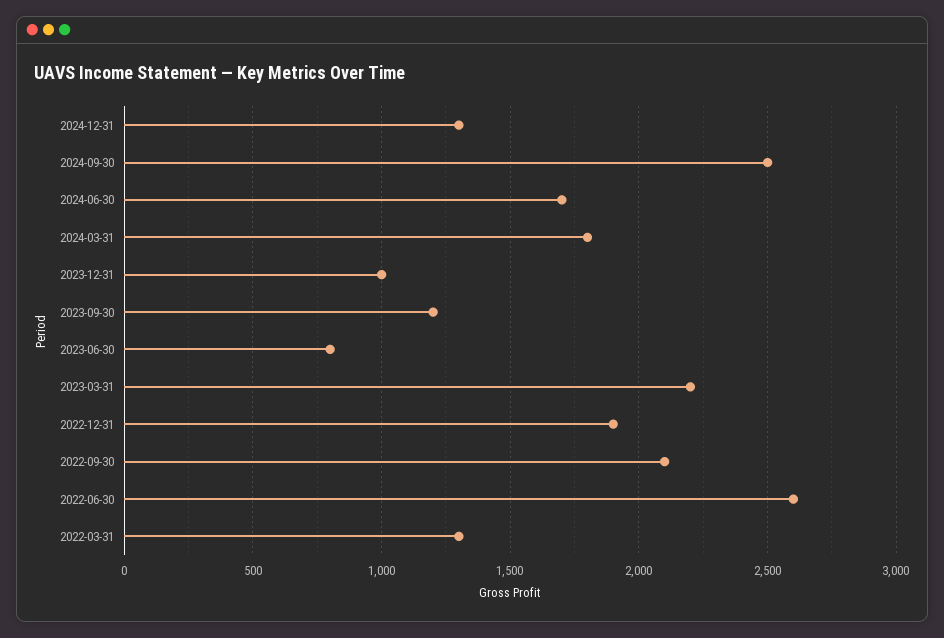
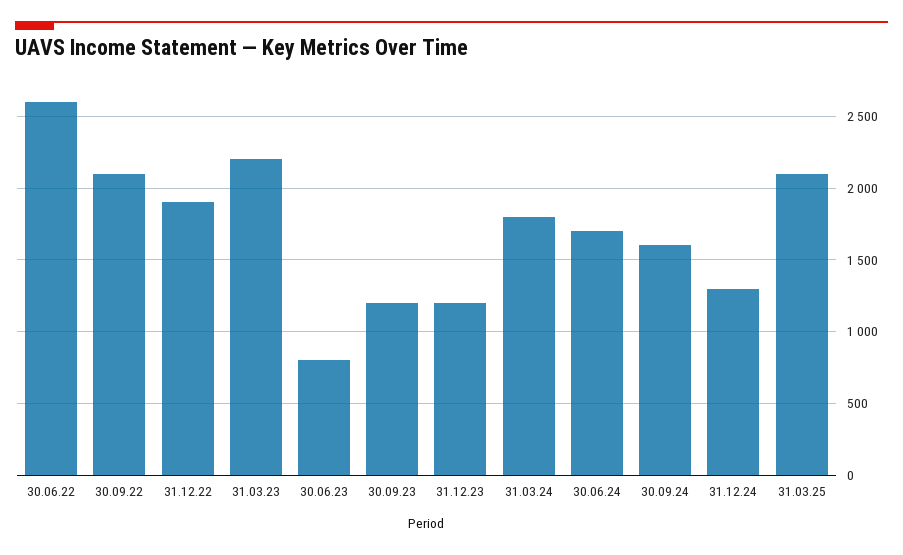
2024-09-30: 2500 -> 1600
2023-12-31: 1000 -> 1200
2022-03-31: 1300 -> none
31.03.25: none -> 2100

